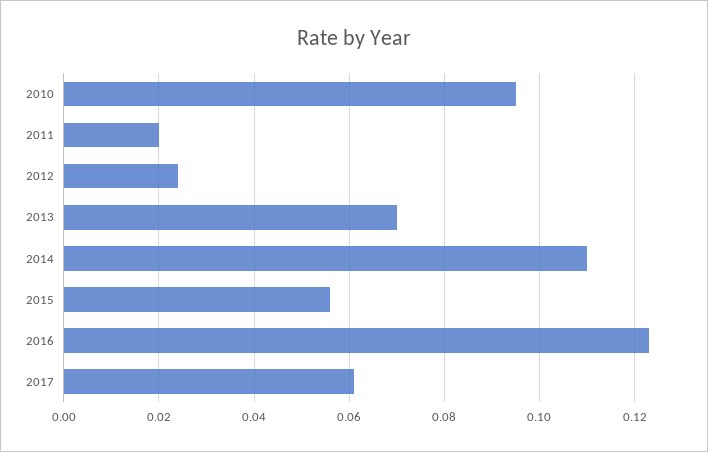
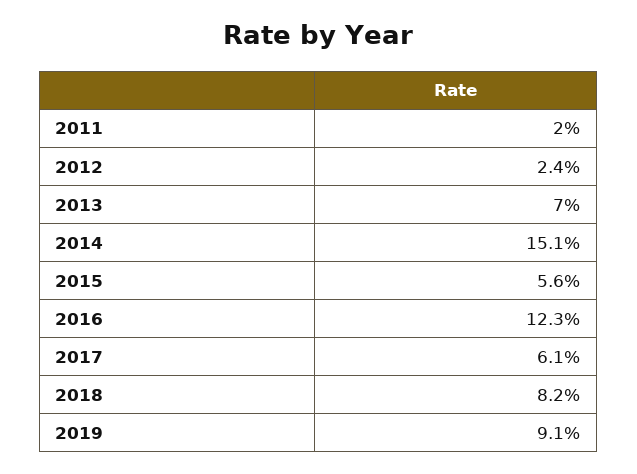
2010: 0.095 -> none
2014: 0.11 -> 0.151
2018: none -> 0.082
2019: none -> 0.091

